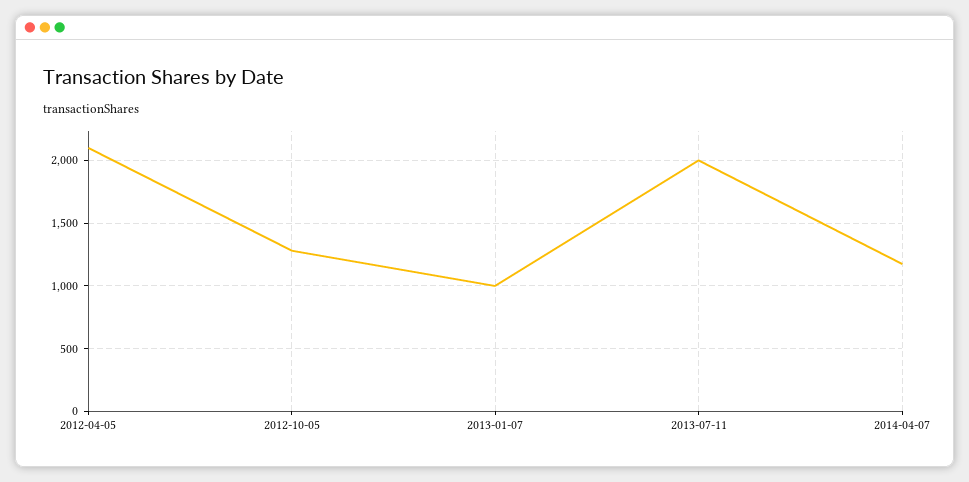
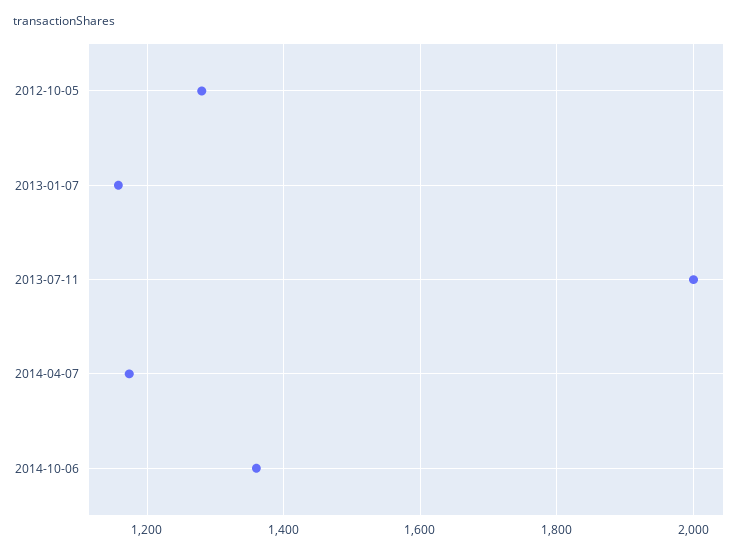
2012-04-05: 2100 -> none
2013-01-07: 1000 -> 1160
2014-10-06: none -> 1360

